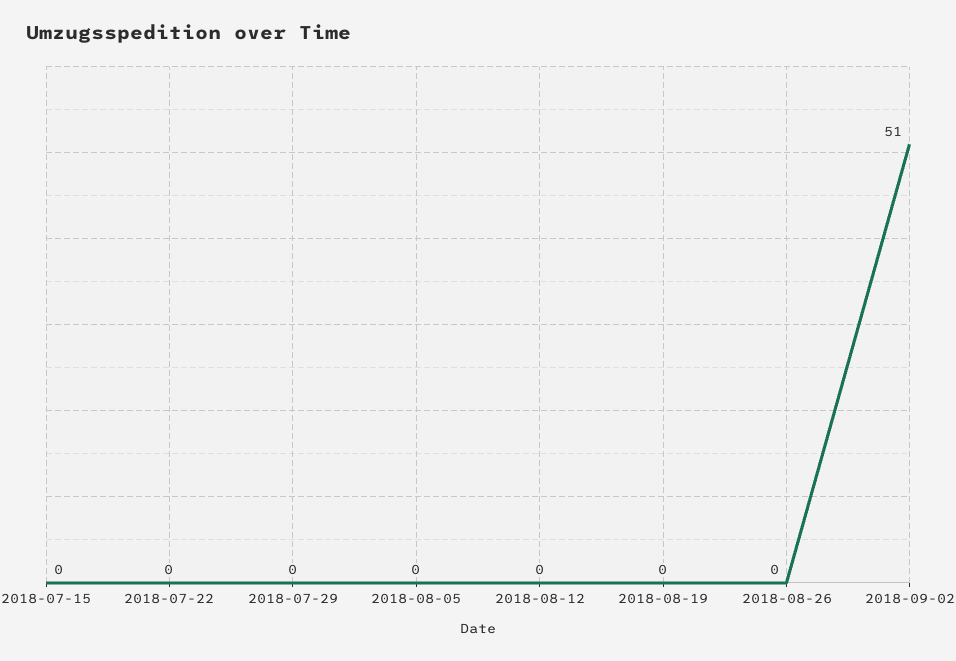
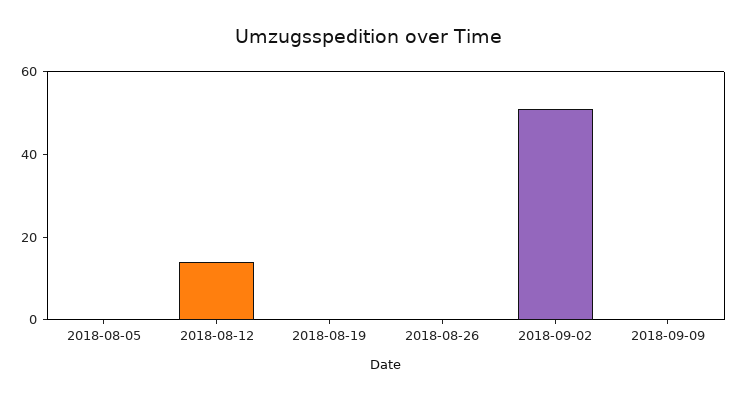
2018-07-15: 0 -> none
2018-07-22: 0 -> none
2018-07-29: 0 -> none
2018-08-12: 0 -> 15
2018-09-09: none -> 0

